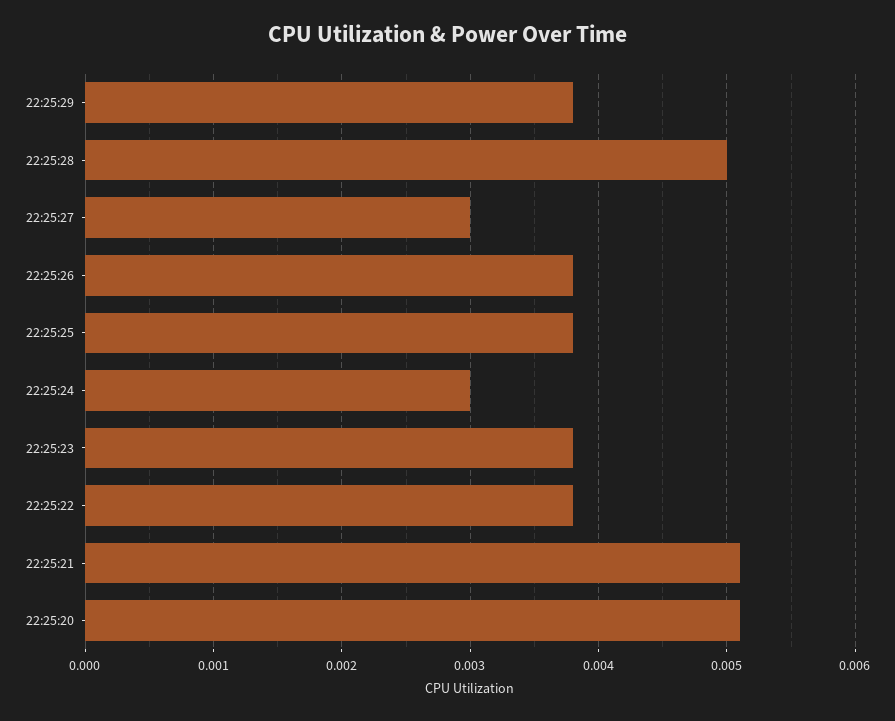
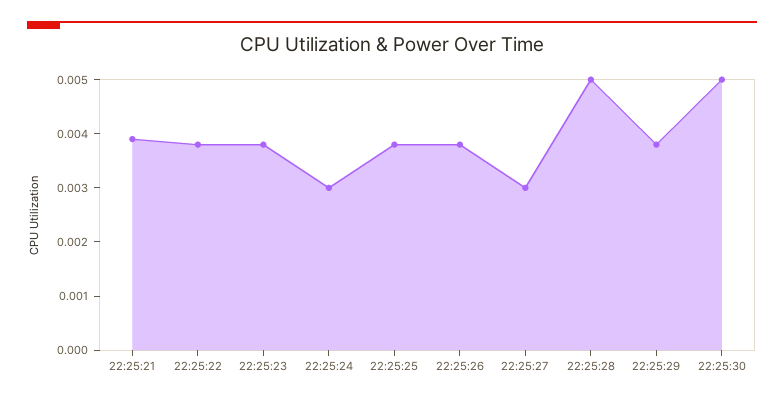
22:25:21: 0.0051 -> 0.004
22:25:20: 0.0051 -> none
22:25:30: none -> 0.005

